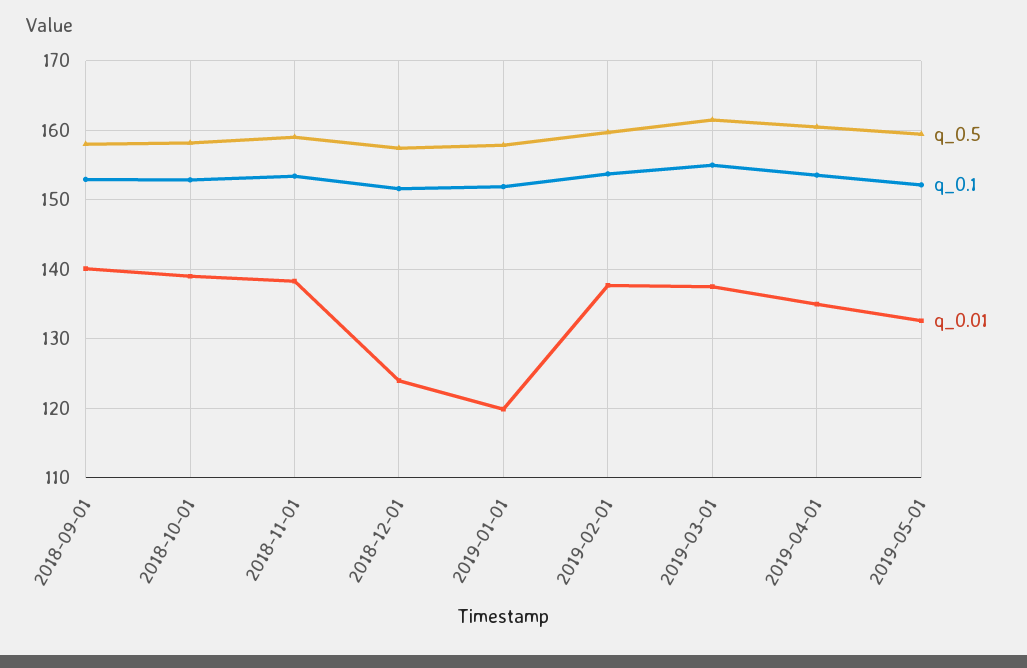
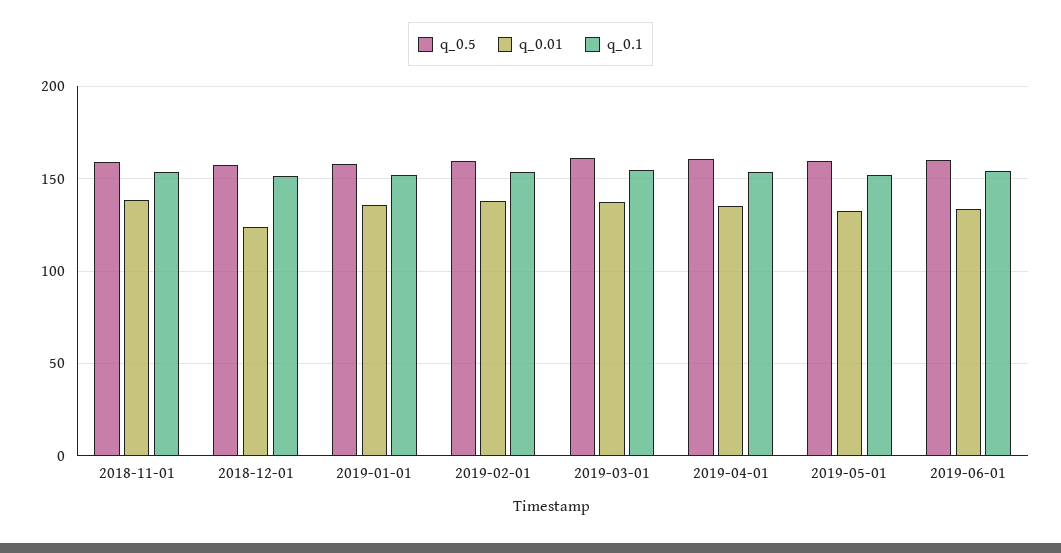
q_0.5, 2018-09-01: 158 -> none
q_0.1, 2018-09-01: 153 -> none
q_0.01, 2018-09-01: 140 -> none
q_0.5, 2018-10-01: 158 -> none
q_0.1, 2018-10-01: 153 -> none
q_0.01, 2018-10-01: 139 -> none
q_0.01, 2019-01-01: 120 -> 135
q_0.5, 2019-06-01: none -> 160
q_0.01, 2019-06-01: none -> 135
q_0.1, 2019-06-01: none -> 155

